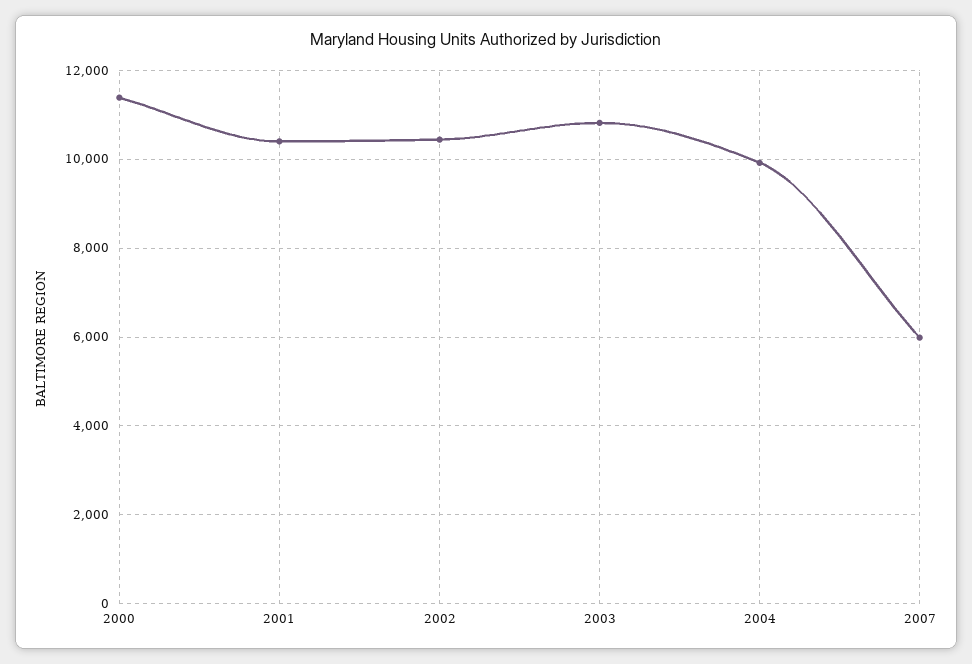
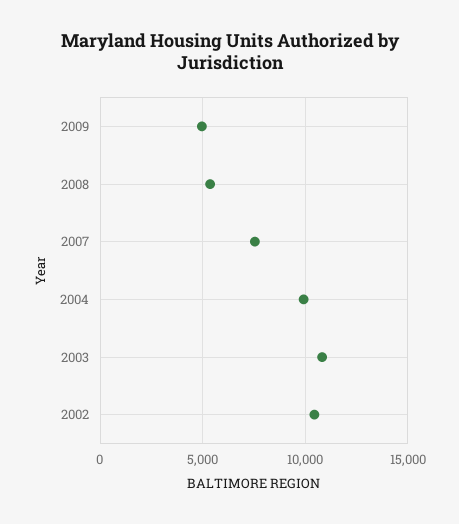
2000: 11400 -> none
2001: 10400 -> none
2007: 6000 -> 7500
2009: none -> 5000
2008: none -> 5500

